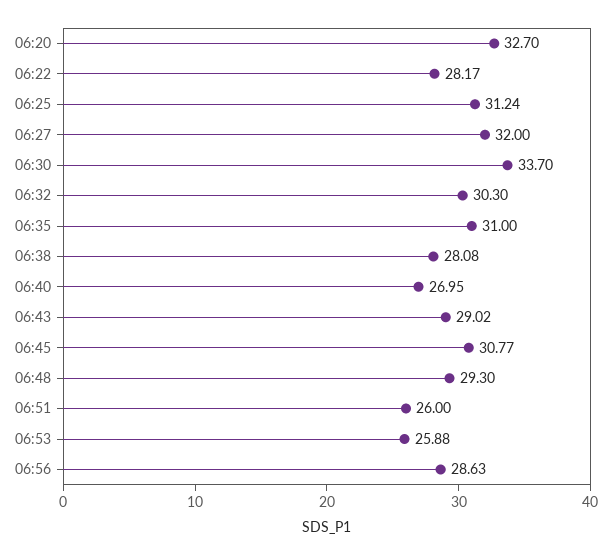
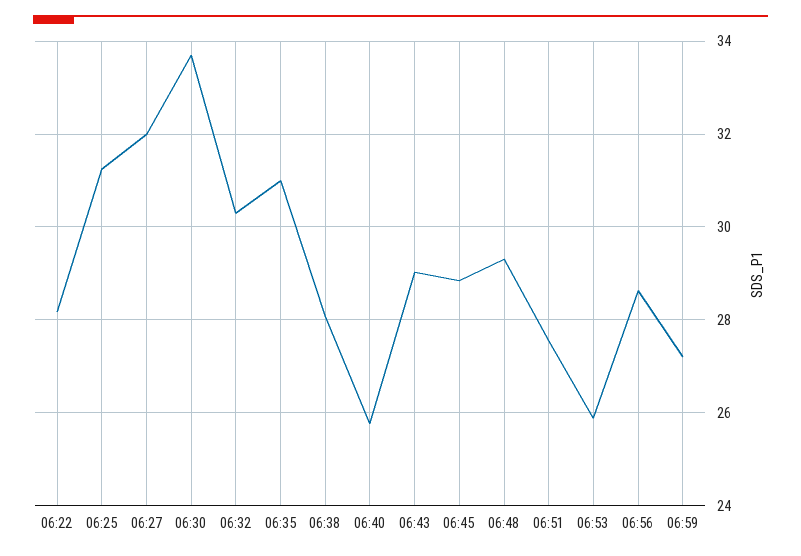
06:20: 32.7 -> none
06:40: 26.95 -> 25.8
06:45: 30.77 -> 28.8
06:51: 26 -> 27.6
06:59: none -> 27.2

